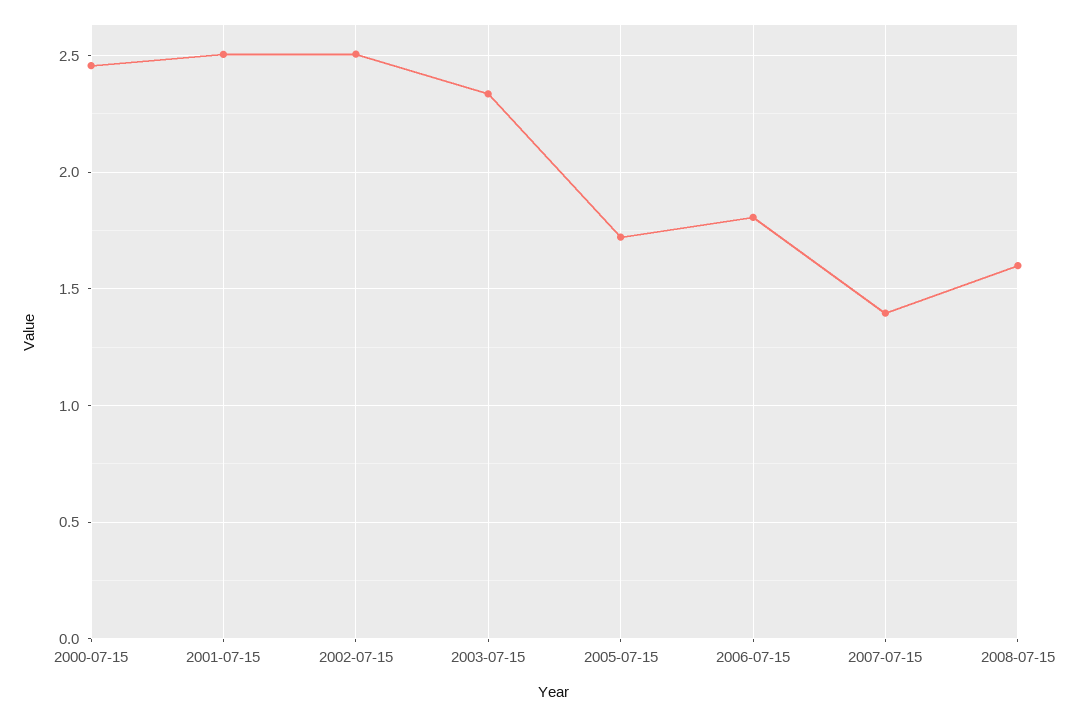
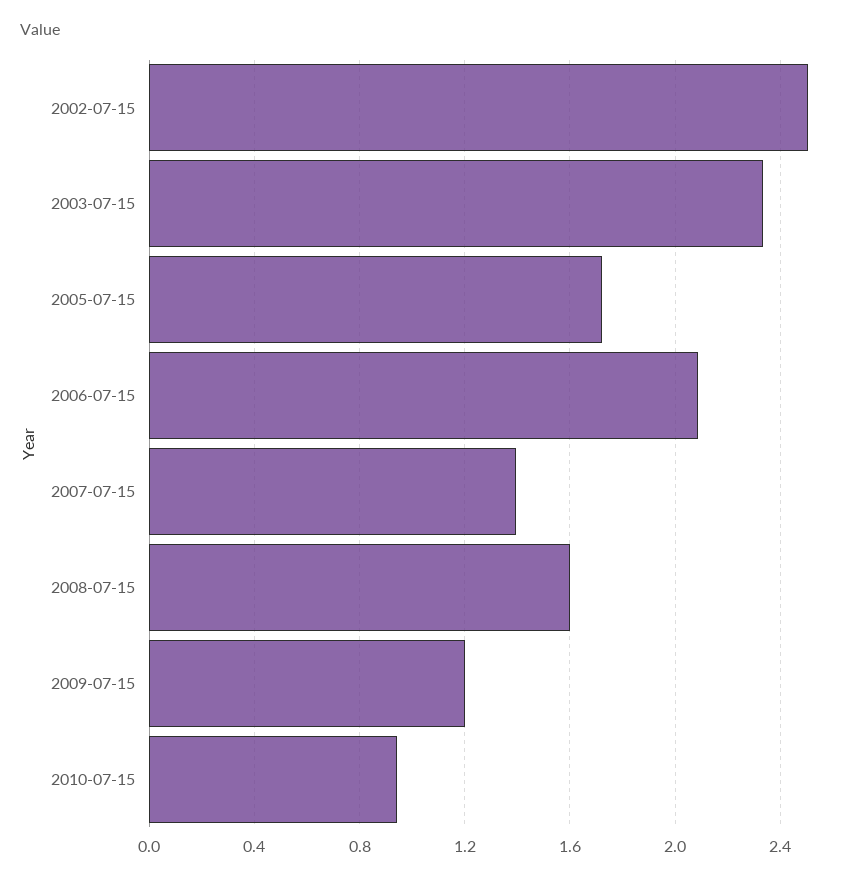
2000-07-15: 2.45 -> none
2001-07-15: 2.5 -> none
2006-07-15: 1.8 -> 2.1
2009-07-15: none -> 1.2
2010-07-15: none -> 0.95

